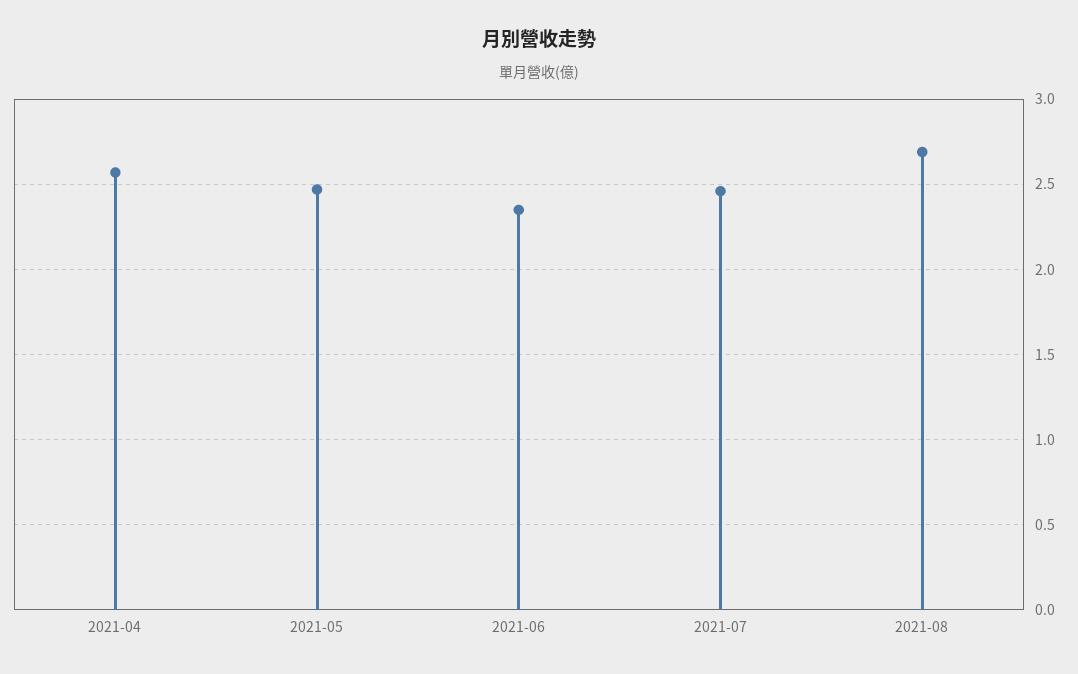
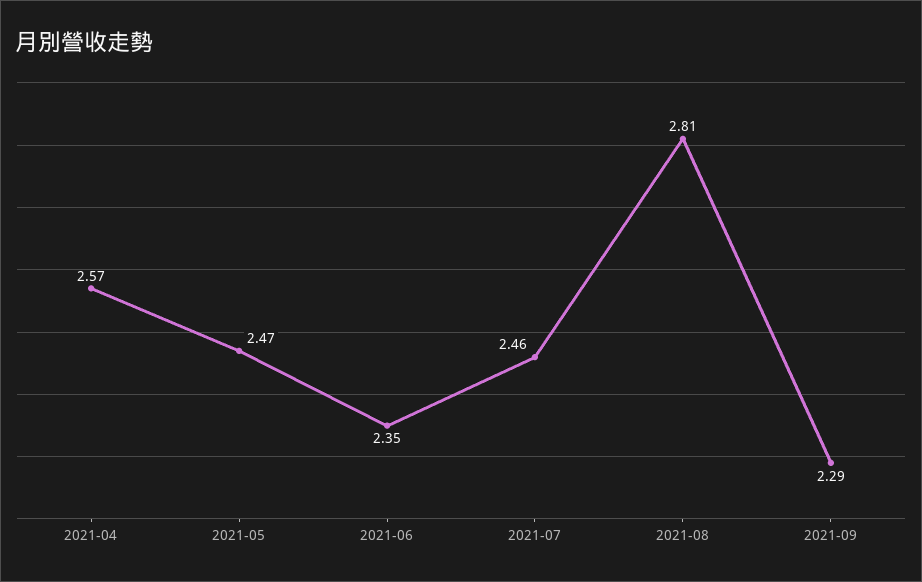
2021-08: 2.7 -> 2.81
2021-09: none -> 2.29

